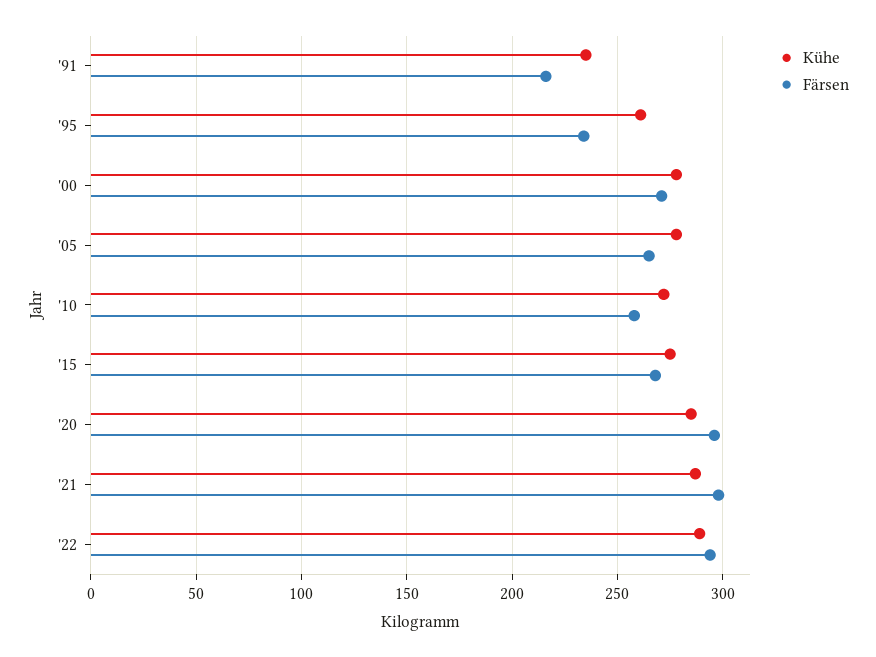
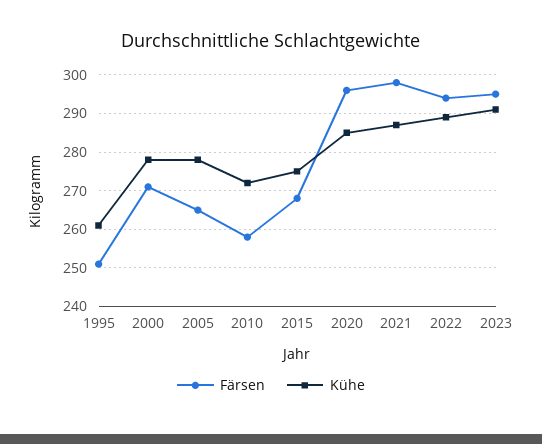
Kühe, '91: 235 -> none
Färsen, '91: 215 -> none
Färsen, '95: 235 -> 250
Färsen, 2023: none -> 295
Kühe, 2023: none -> 290

